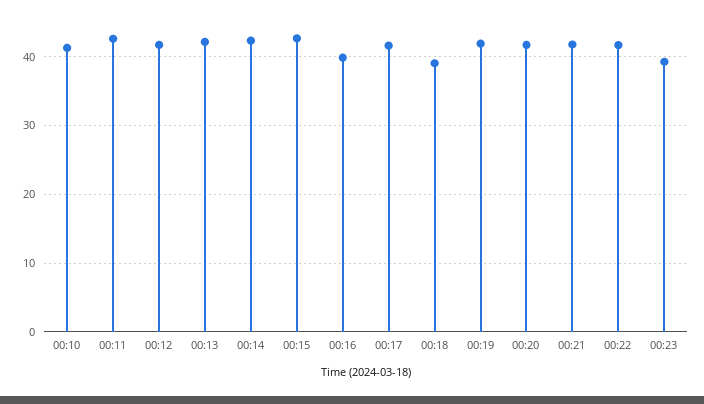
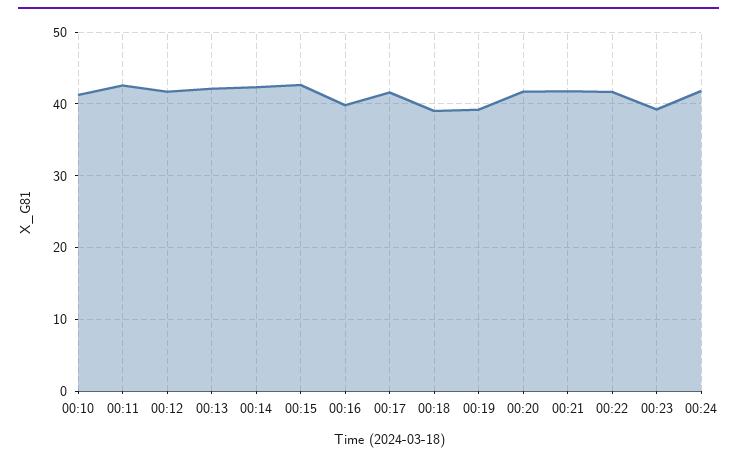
00:19: 42 -> 39
00:24: none -> 42

